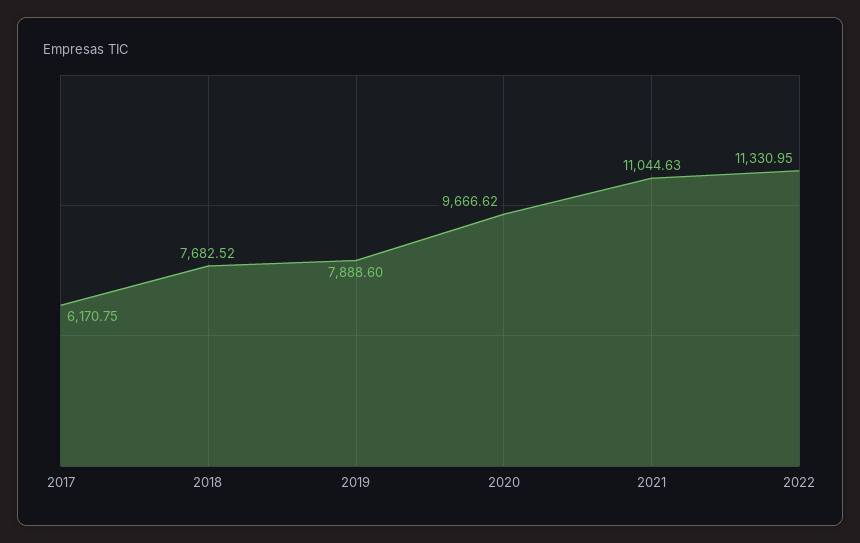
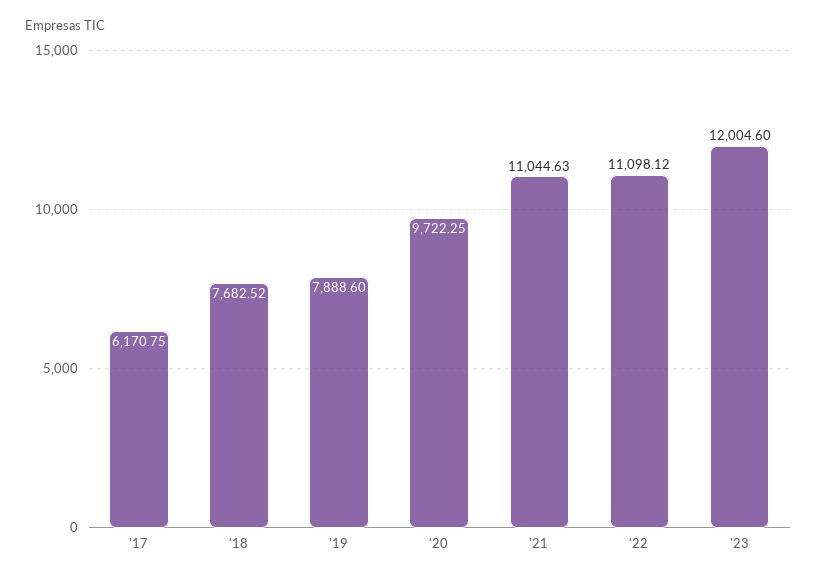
2020: 9666.62 -> 9722.25
2022: 11330.95 -> 11098.12
'23: none -> 12004.6

